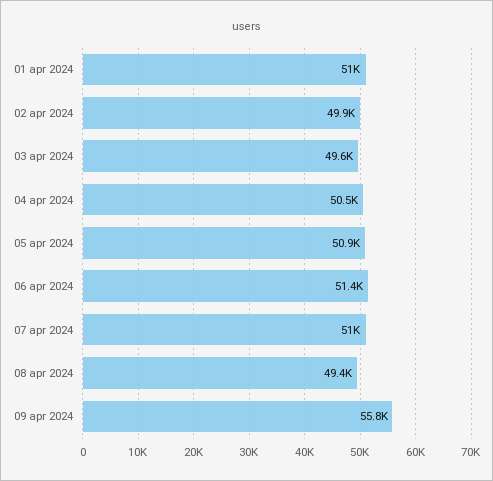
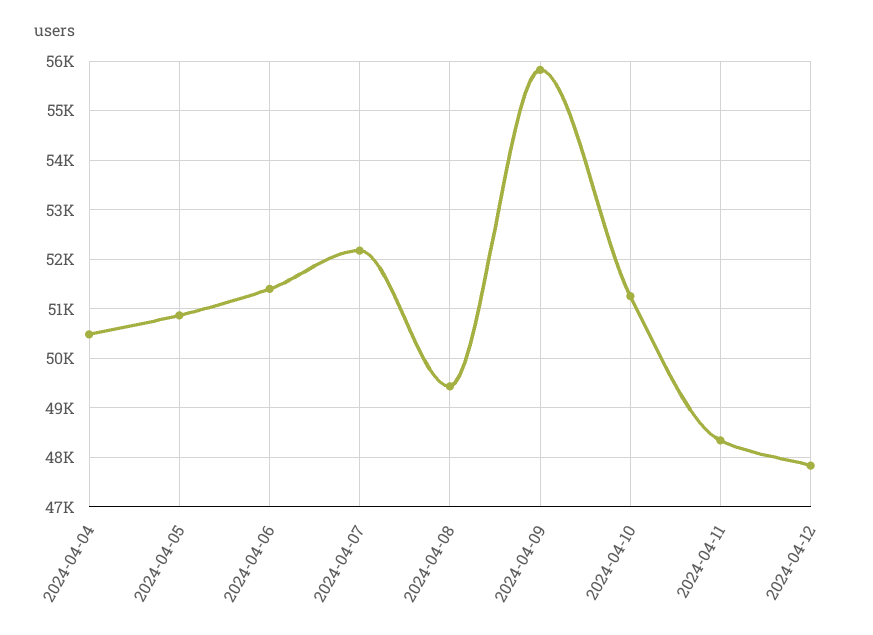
01 apr 2024: 51000 -> none
02 apr 2024: 49900 -> none
03 apr 2024: 49600 -> none
07 apr 2024: 51000 -> 52200
2024-04-10: none -> 51200
2024-04-11: none -> 48400
2024-04-12: none -> 47800

